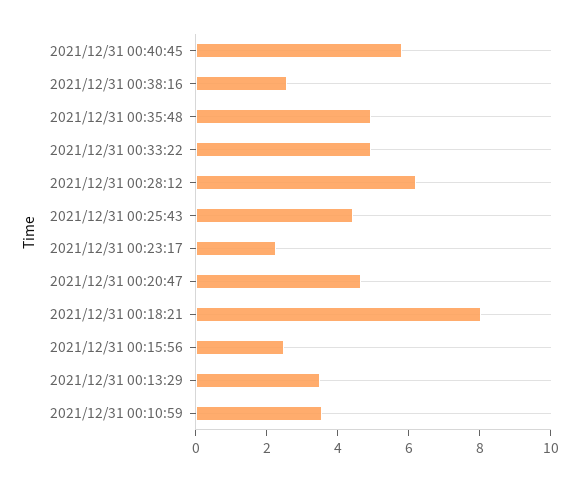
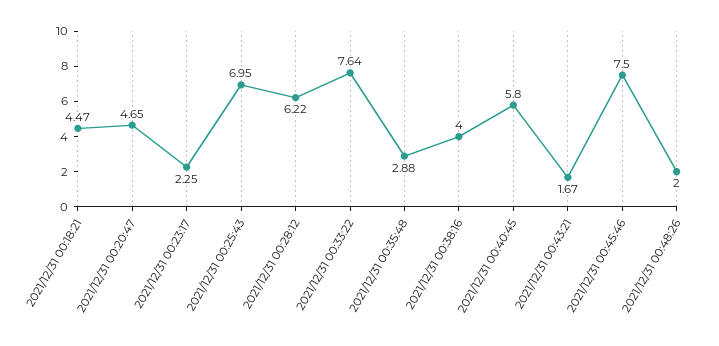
2021/12/31 00:38:16: 2.5 -> 4
2021/12/31 00:35:48: 5 -> 2.88
2021/12/31 00:33:22: 5 -> 7.64
2021/12/31 00:25:43: 4.5 -> 6.95
2021/12/31 00:18:21: 8 -> 4.47
2021/12/31 00:15:56: 2.5 -> none
2021/12/31 00:13:29: 3.5 -> none
2021/12/31 00:10:59: 3.5 -> none
2021/12/31 00:43:21: none -> 1.67
2021/12/31 00:45:46: none -> 7.5
2021/12/31 00:48:26: none -> 2

